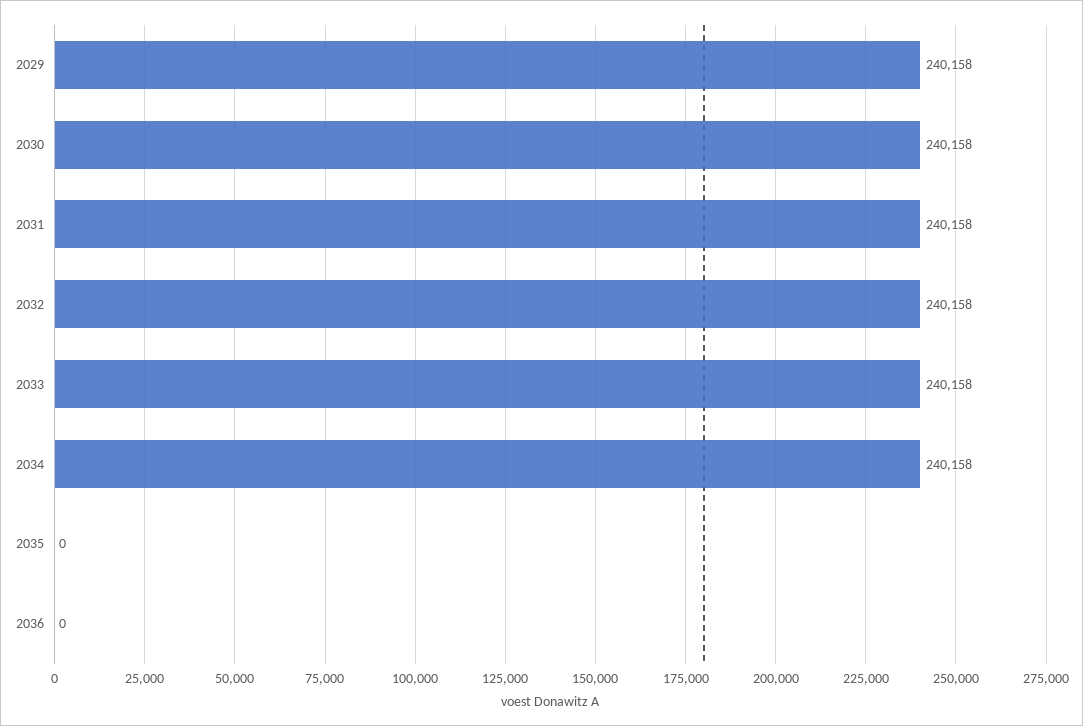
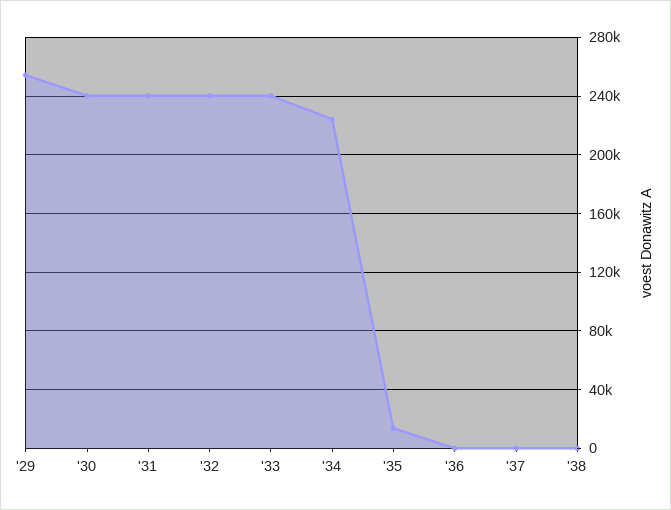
2029: 240158 -> 255000
2034: 240158 -> 225000
2035: 0 -> 15000
'37: none -> 0
'38: none -> 0

